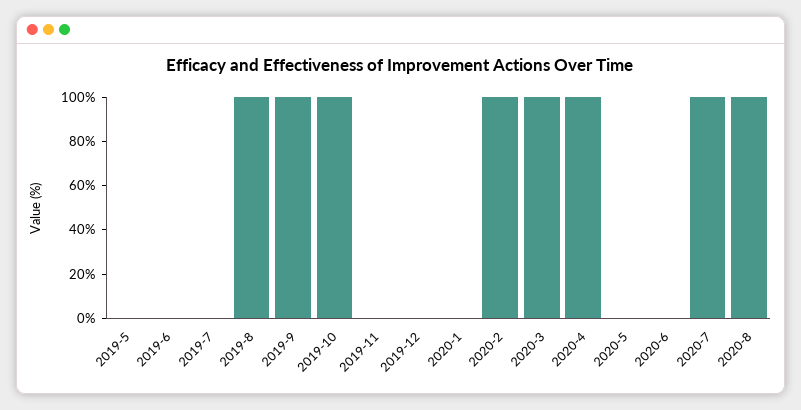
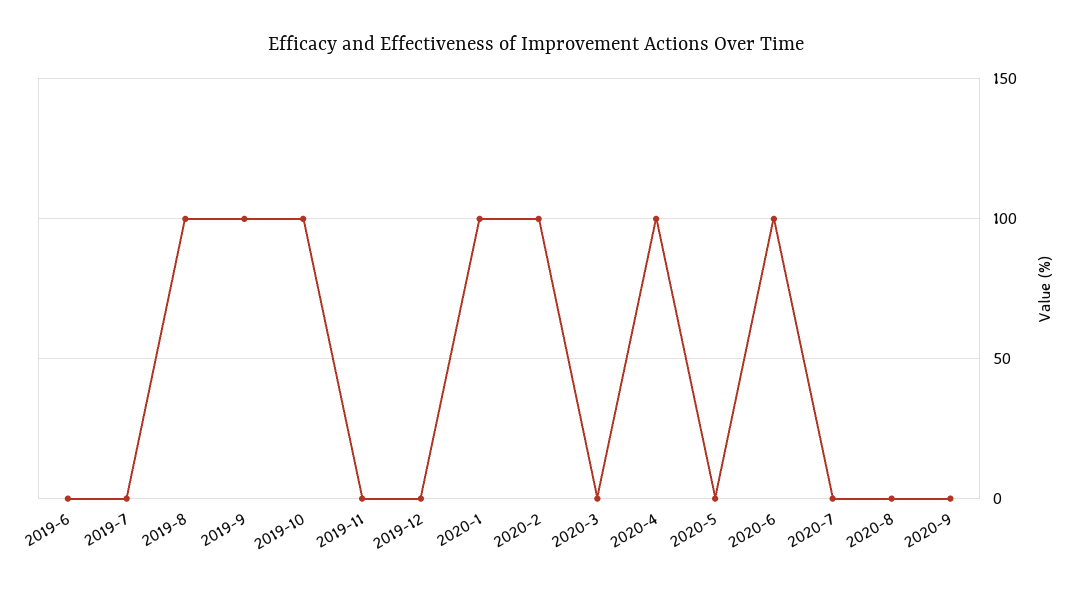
2019-5: 0 -> none
2020-1: 0 -> 100
2020-3: 100 -> 0
2020-6: 0 -> 100
2020-7: 100 -> 0
2020-8: 100 -> 0
2020-9: none -> 0

